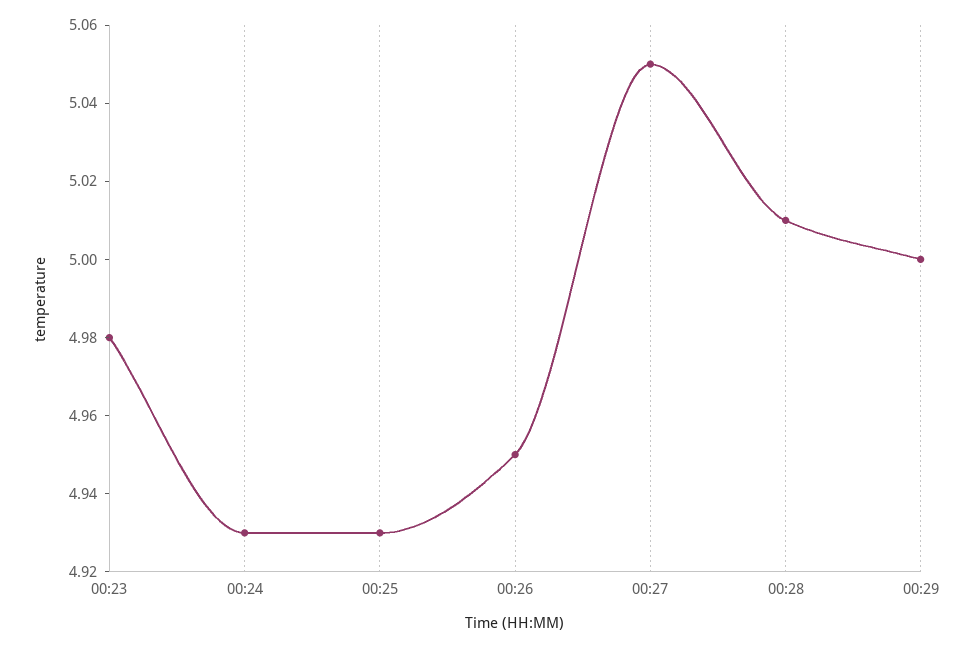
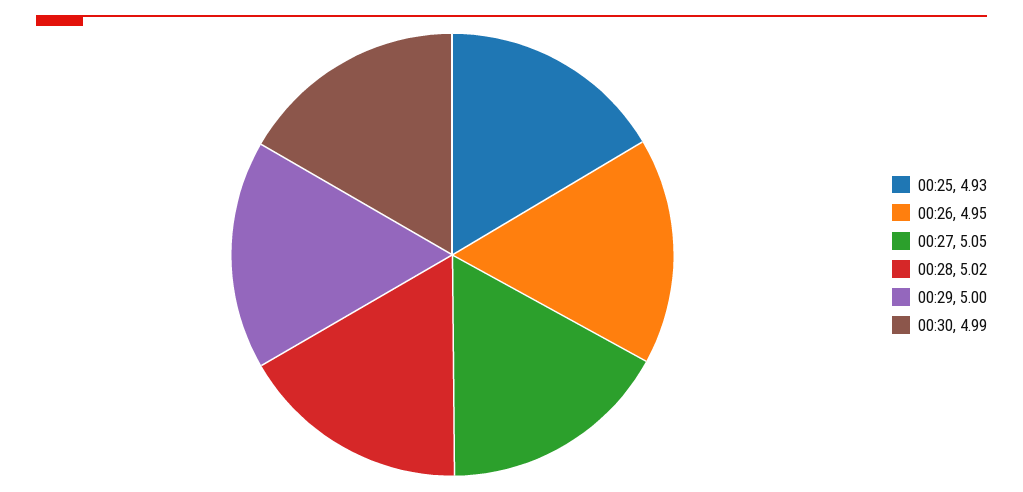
00:23: 4.98 -> none
00:24: 4.93 -> none
00:28: 5.01 -> 5.02
00:30: none -> 4.99

